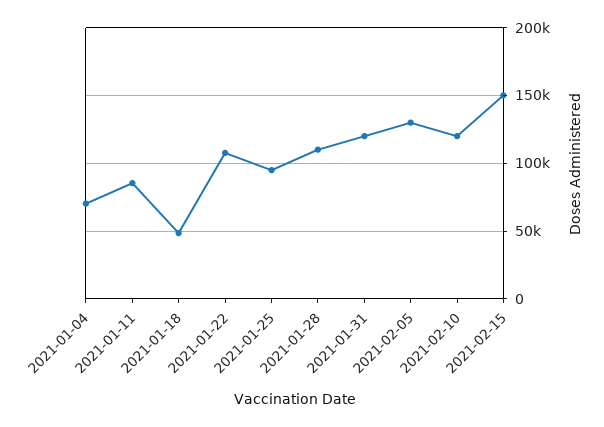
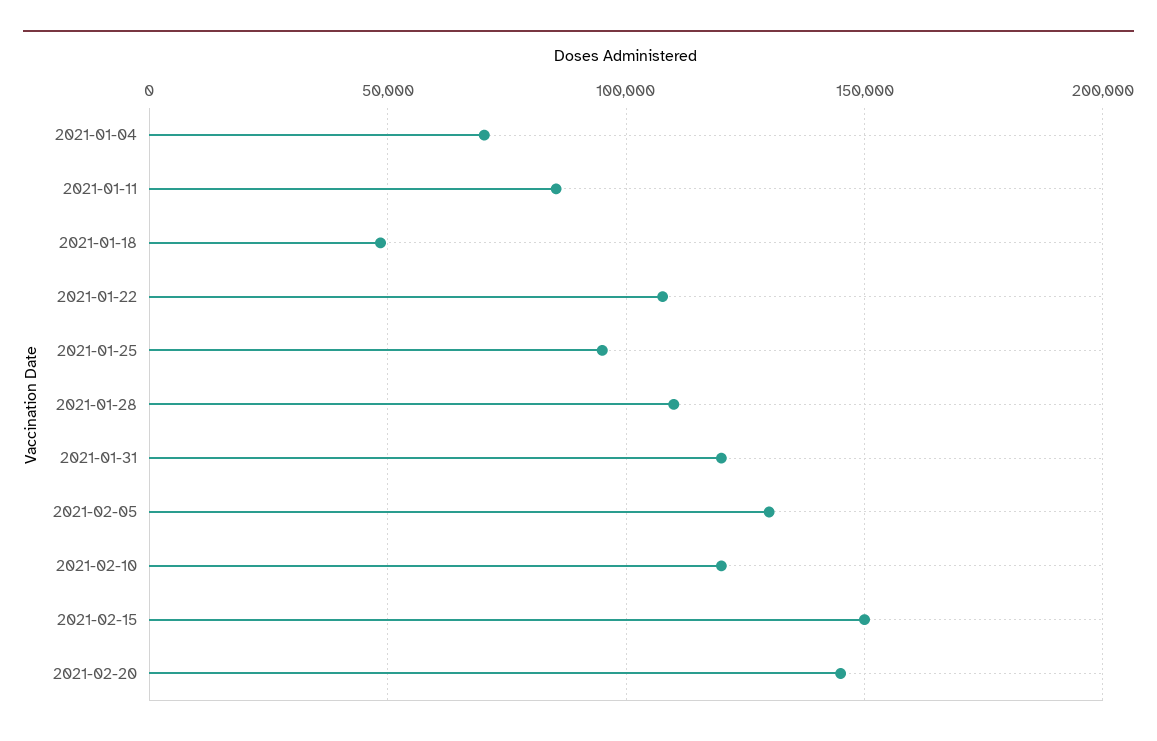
2021-02-20: none -> 145000

